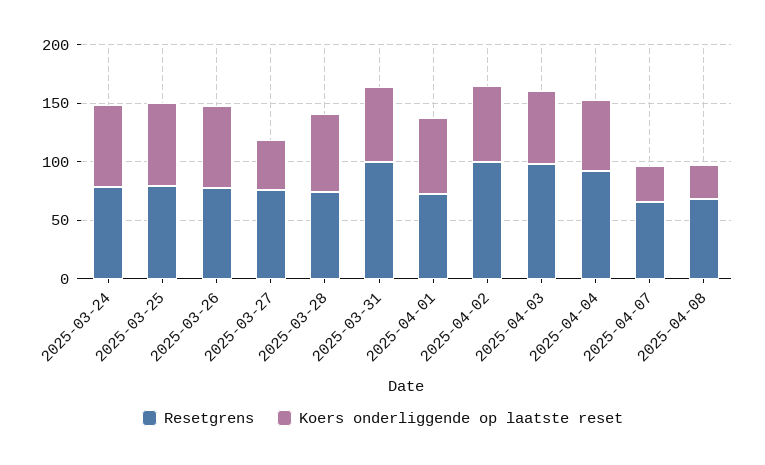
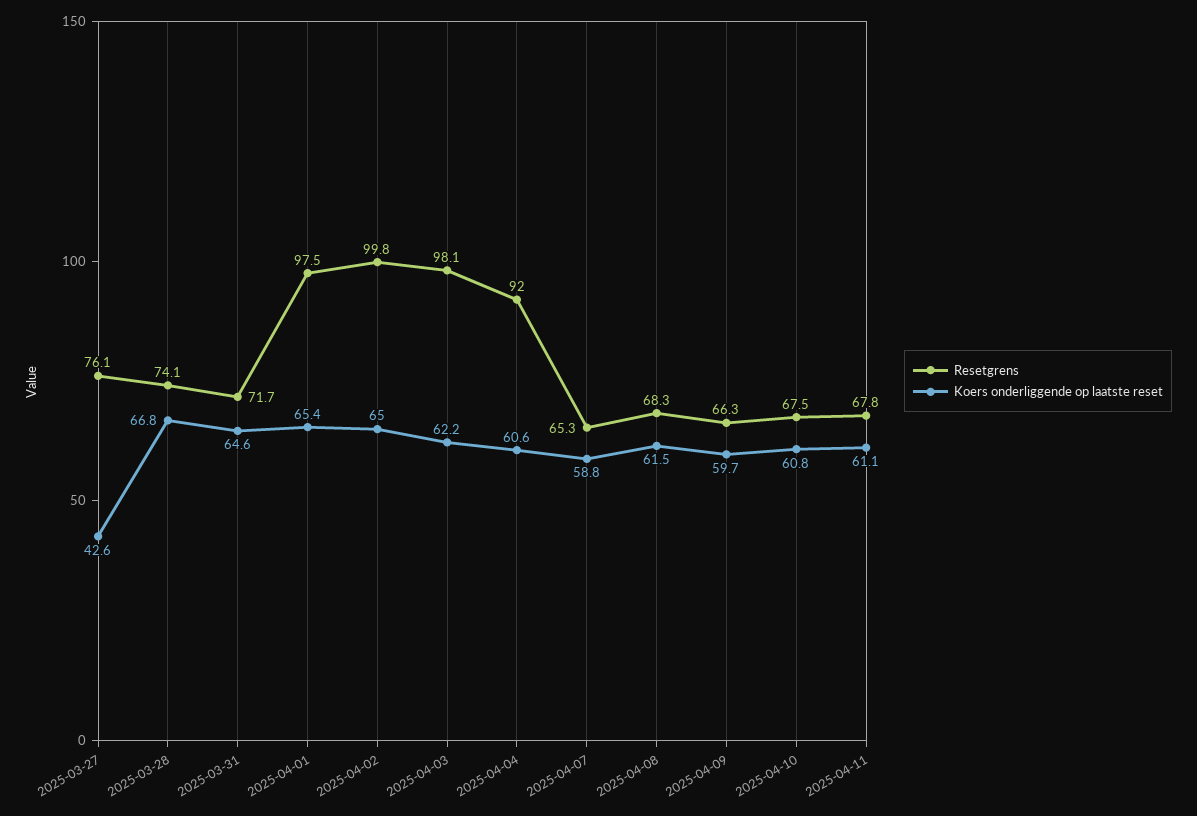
Resetgrens, 2025-03-24: 80 -> none
Koers onderliggende op laatste reset, 2025-03-24: 70 -> none
Resetgrens, 2025-03-25: 80 -> none
Koers onderliggende op laatste reset, 2025-03-25: 70 -> none
Resetgrens, 2025-03-26: 80 -> none
Koers onderliggende op laatste reset, 2025-03-26: 70 -> none
Resetgrens, 2025-03-31: 100 -> 71.7
Resetgrens, 2025-04-01: 70 -> 97.5
Koers onderliggende op laatste reset, 2025-04-07: 30 -> 58.8
Koers onderliggende op laatste reset, 2025-04-08: 30 -> 61.5
Resetgrens, 2025-04-09: none -> 66.3
Koers onderliggende op laatste reset, 2025-04-09: none -> 59.7
Resetgrens, 2025-04-10: none -> 67.5
Koers onderliggende op laatste reset, 2025-04-10: none -> 60.8
Resetgrens, 2025-04-11: none -> 67.8
Koers onderliggende op laatste reset, 2025-04-11: none -> 61.1

